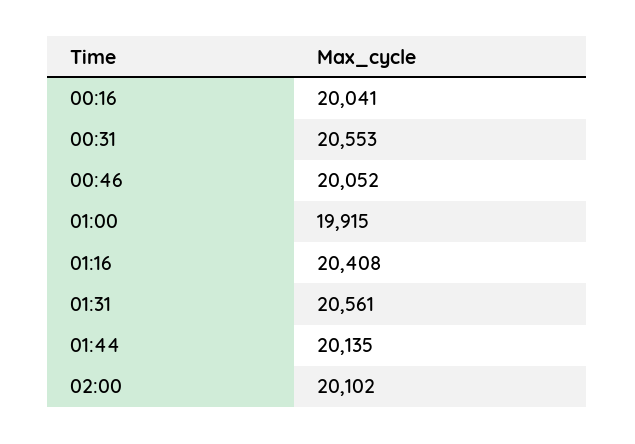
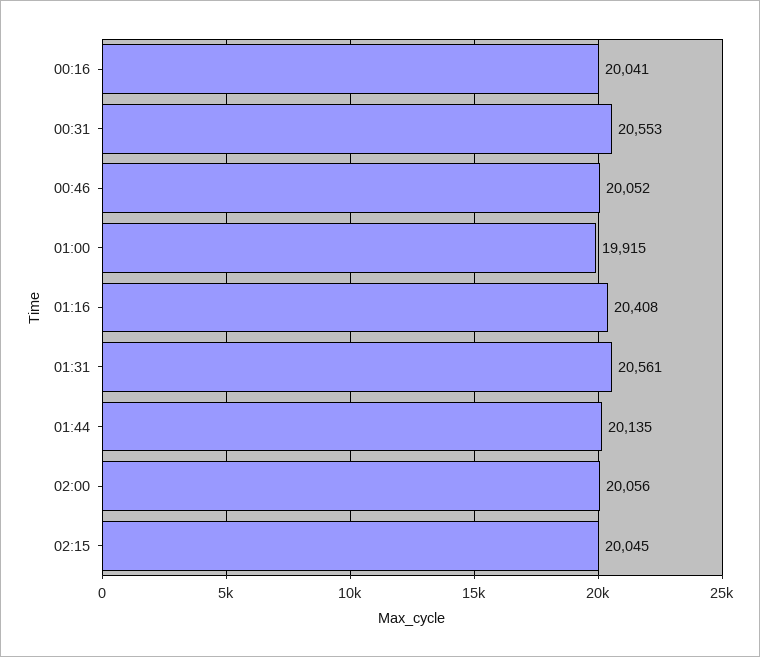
02:00: 20102 -> 20056
02:15: none -> 20045

